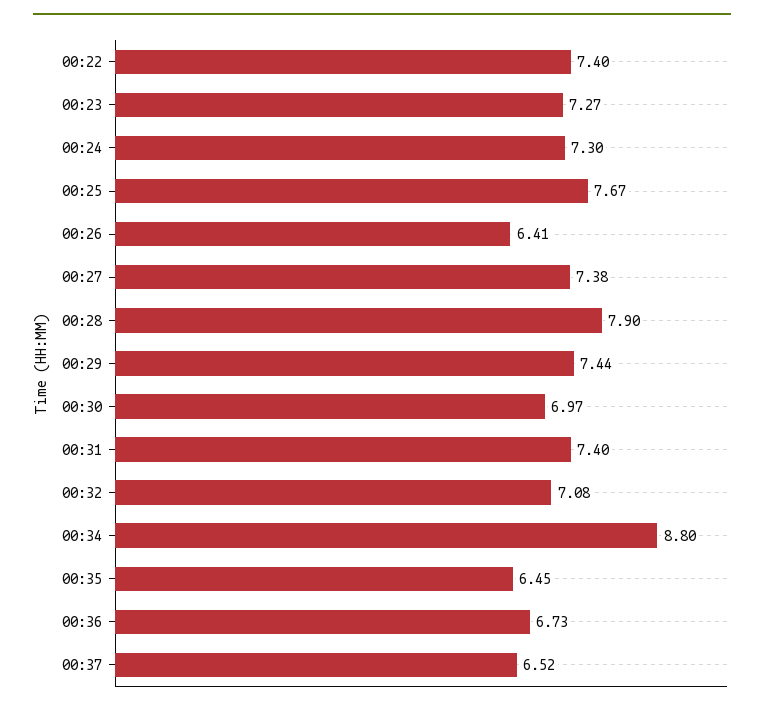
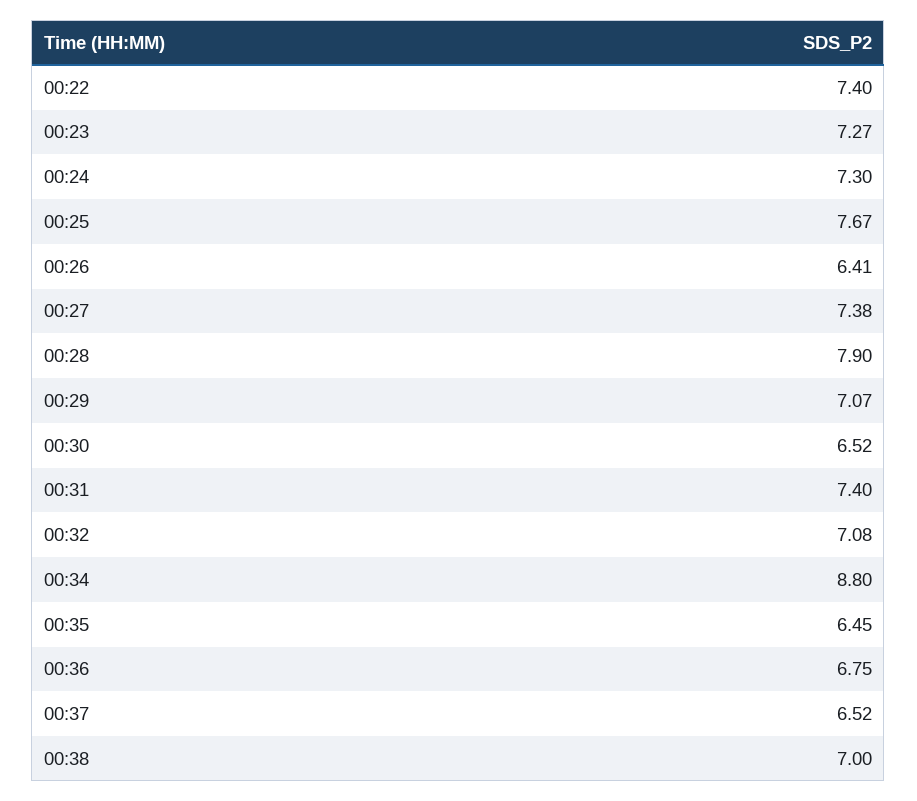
00:29: 7.44 -> 7.07
00:30: 6.97 -> 6.52
00:36: 6.73 -> 6.75
00:38: none -> 7

